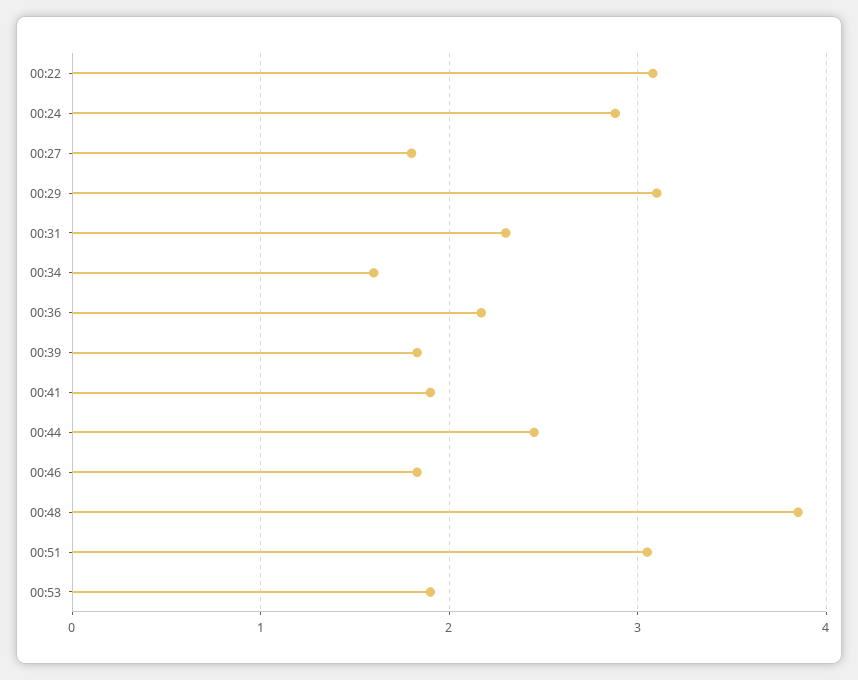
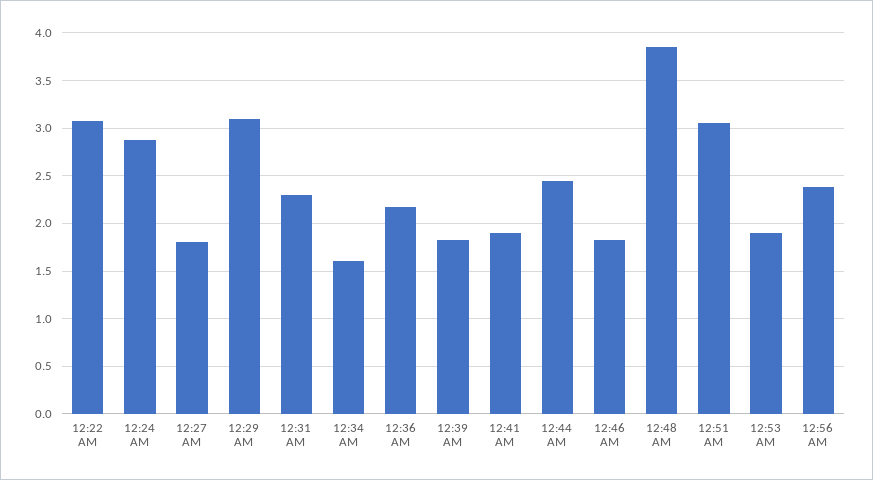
12:56 AM: none -> 2.4

